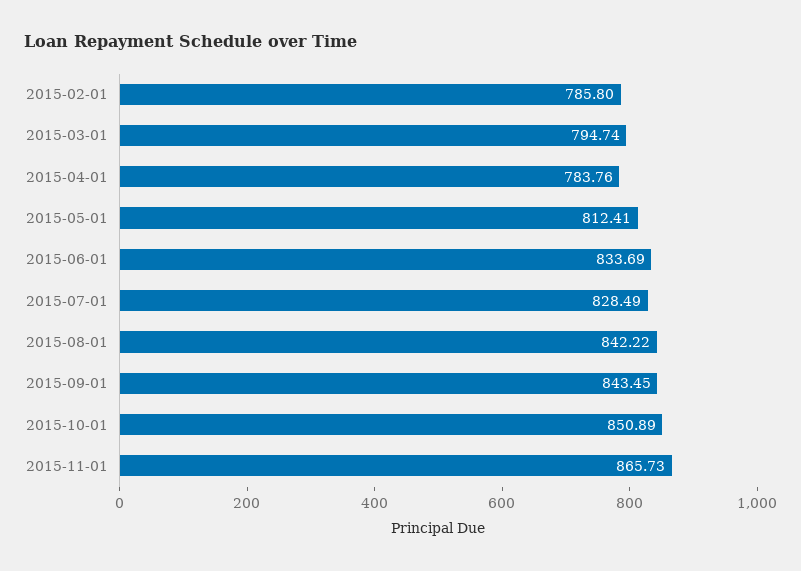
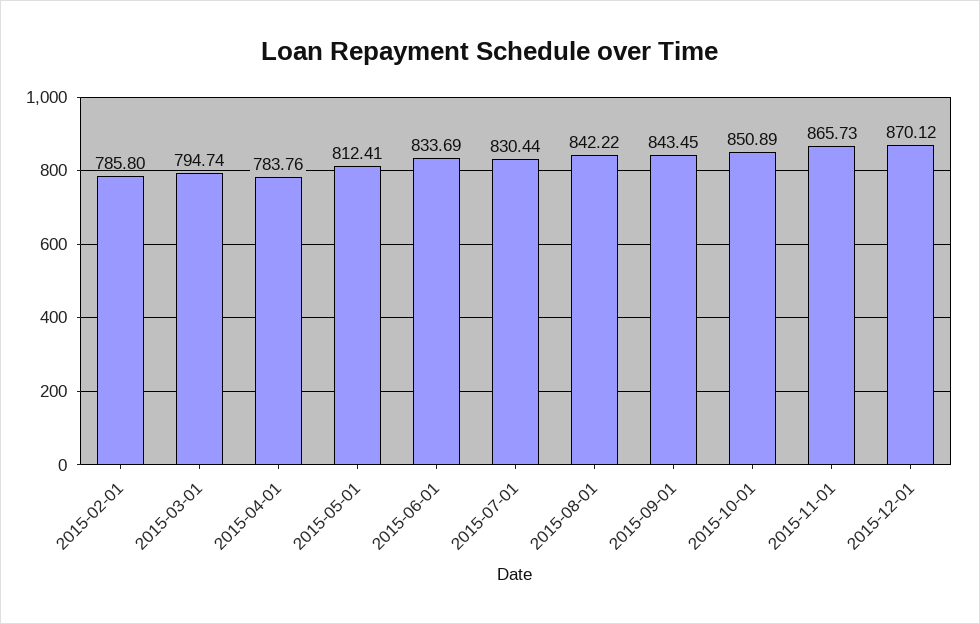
2015-07-01: 828.49 -> 830.44
2015-12-01: none -> 870.12

